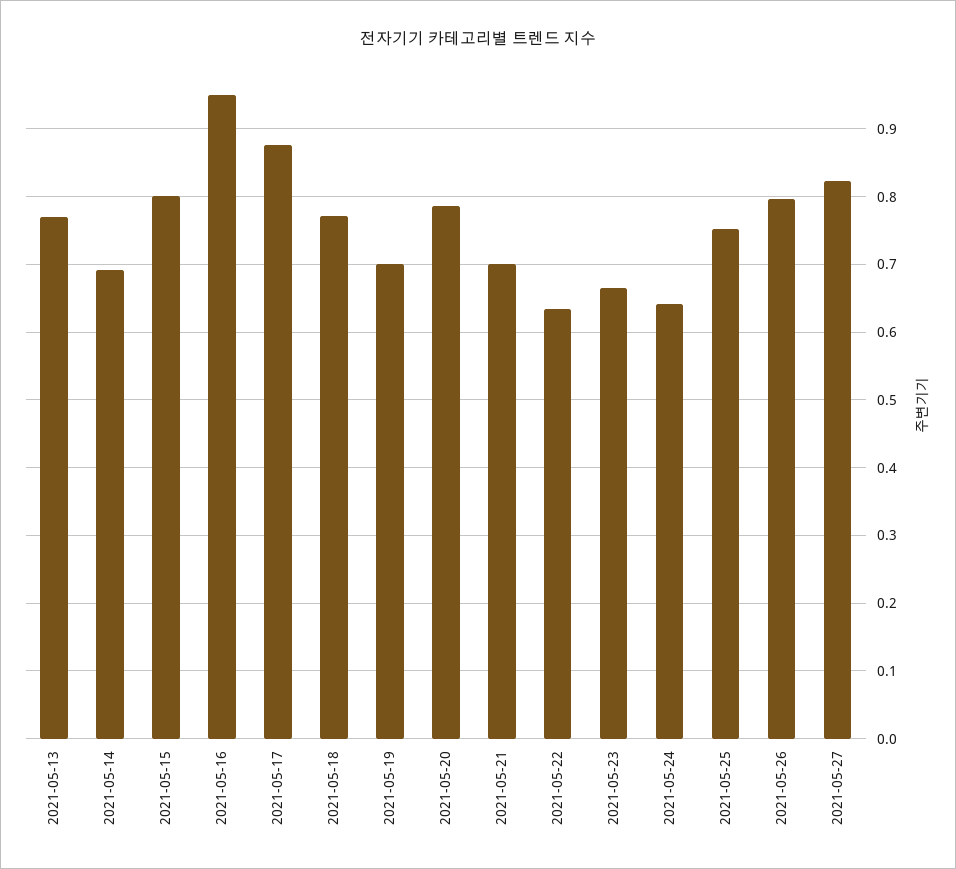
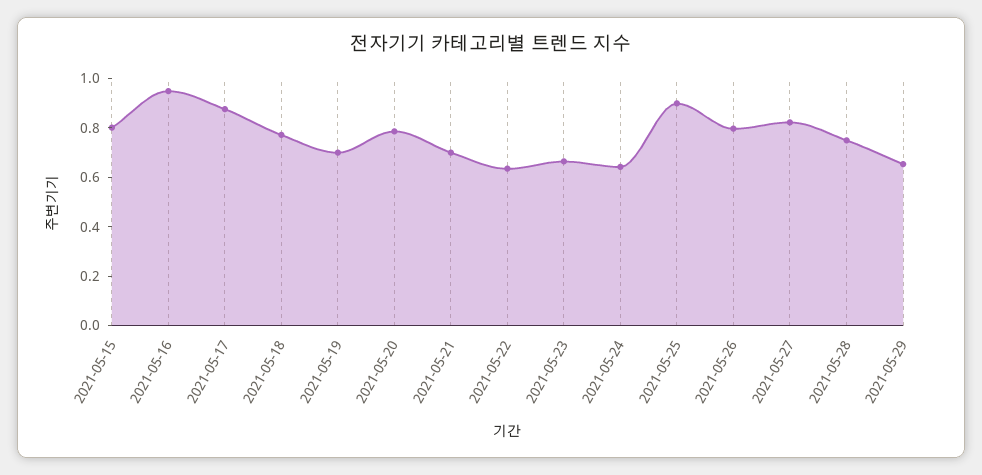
2021-05-13: 0.77 -> none
2021-05-14: 0.69 -> none
2021-05-25: 0.75 -> 0.9
2021-05-28: none -> 0.75
2021-05-29: none -> 0.65

